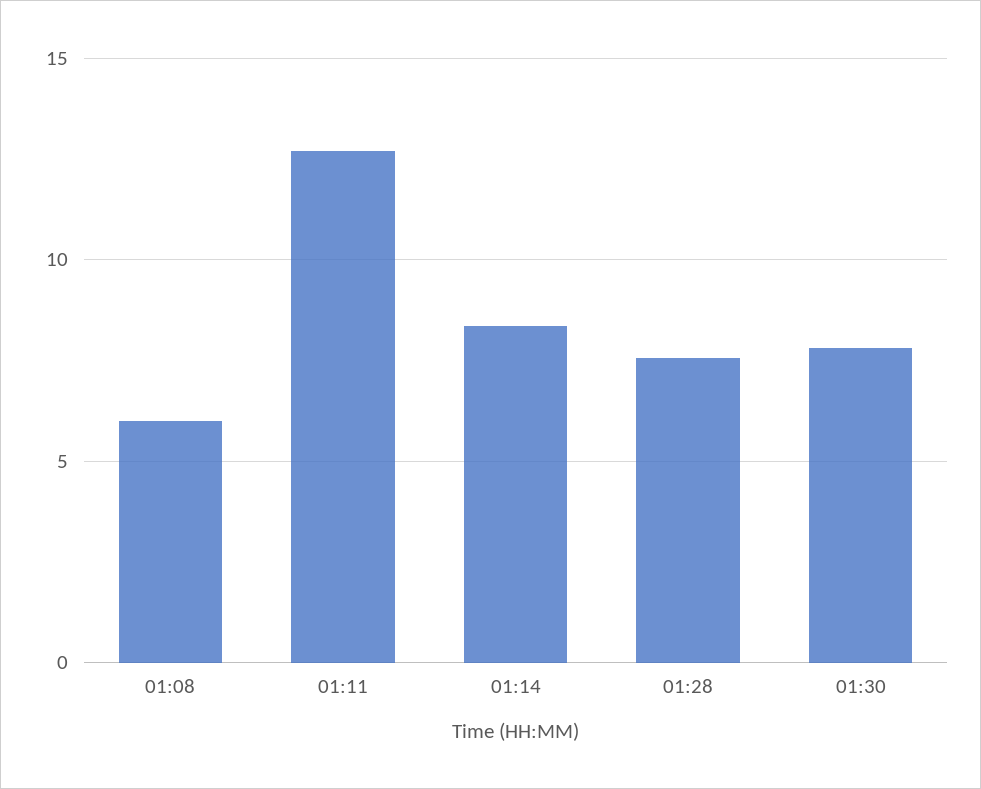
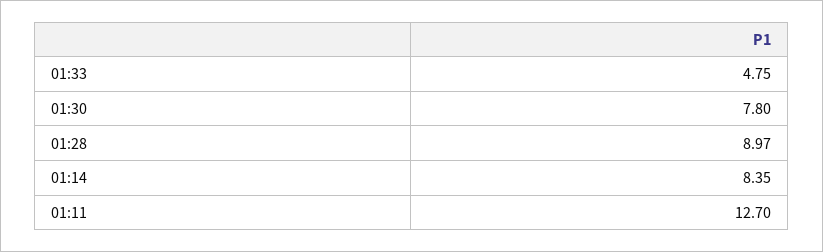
01:08: 6 -> none
01:28: 7.5 -> 8.97
01:33: none -> 4.75

